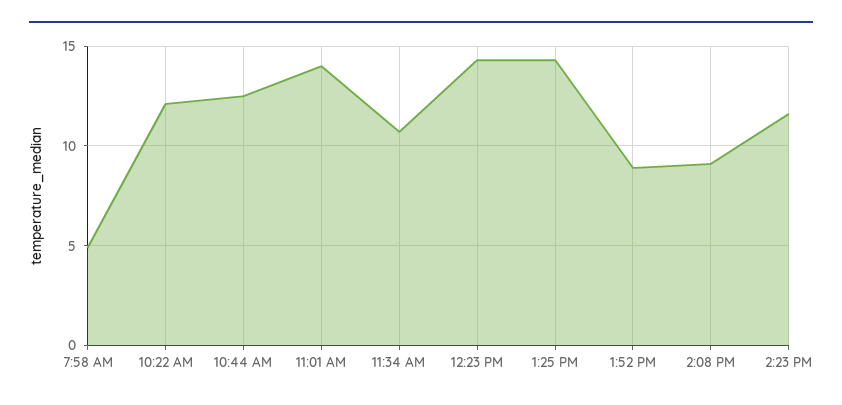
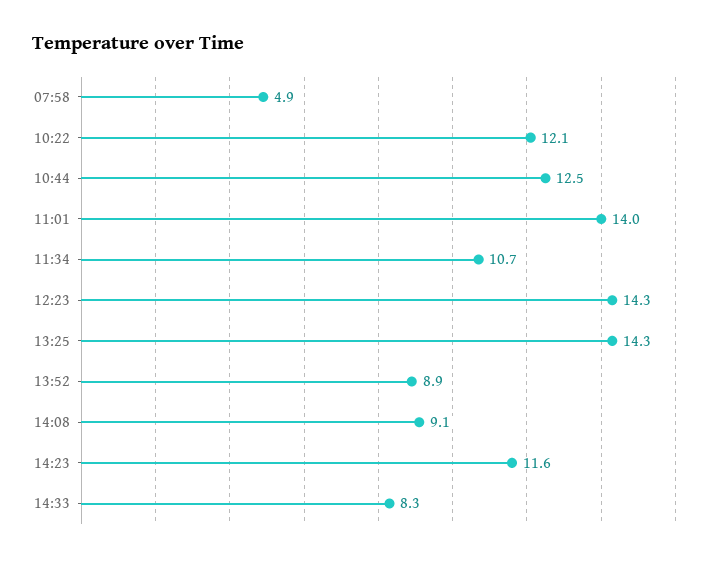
14:33: none -> 8.3

